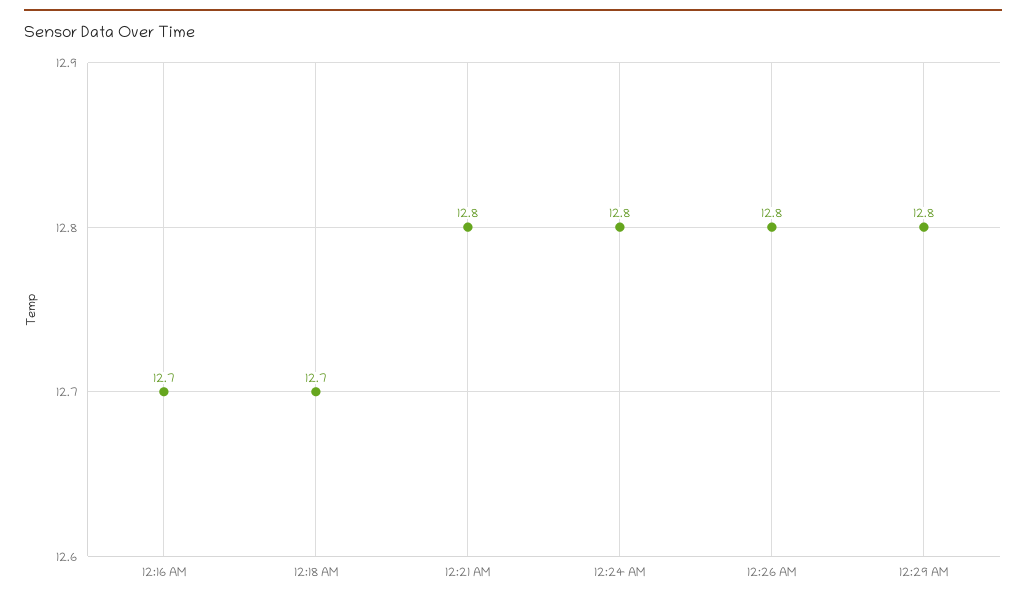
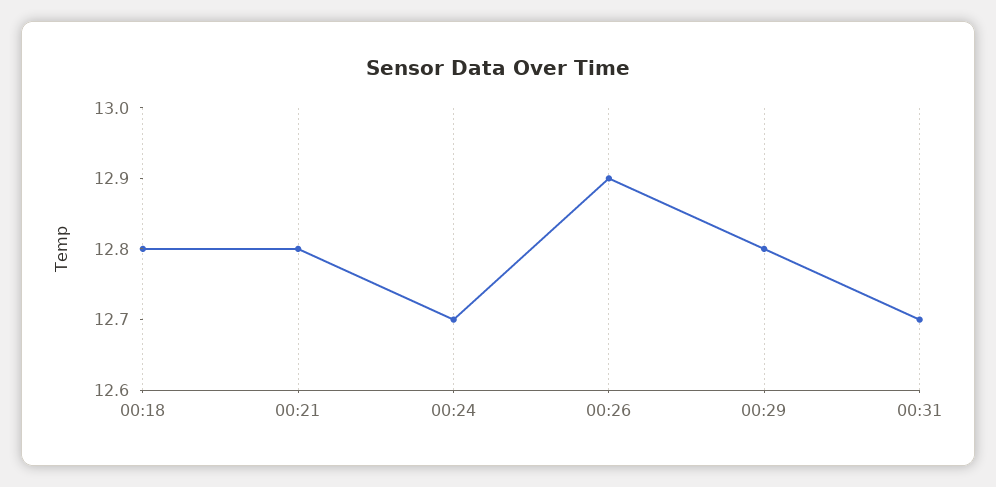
12:16 AM: 12.7 -> none
12:18 AM: 12.7 -> 12.8
12:24 AM: 12.8 -> 12.7
12:26 AM: 12.8 -> 12.9
00:31: none -> 12.7

